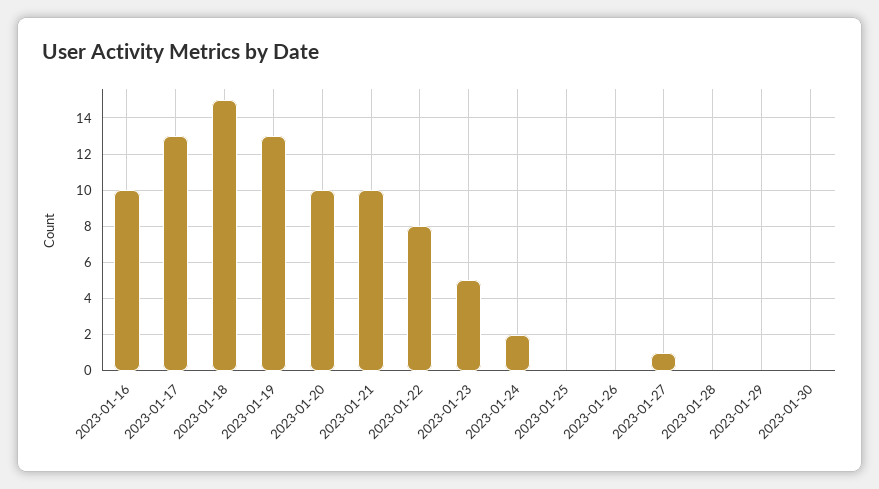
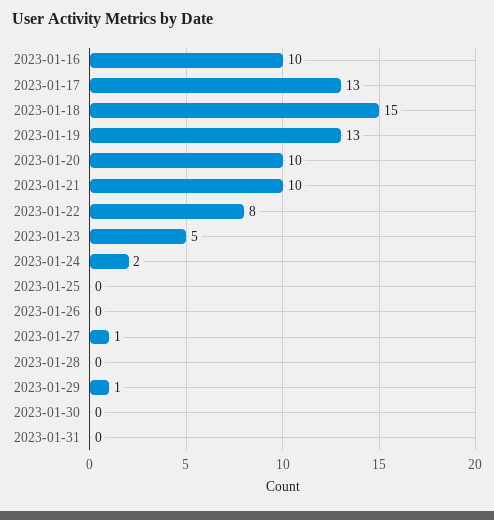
2023-01-29: 0 -> 1
2023-01-31: none -> 0

